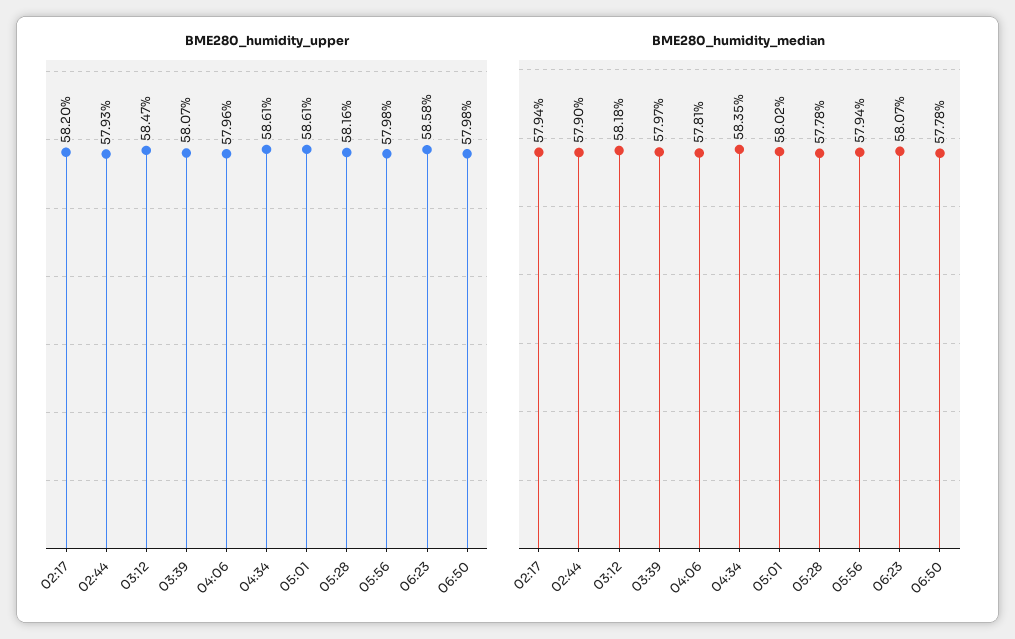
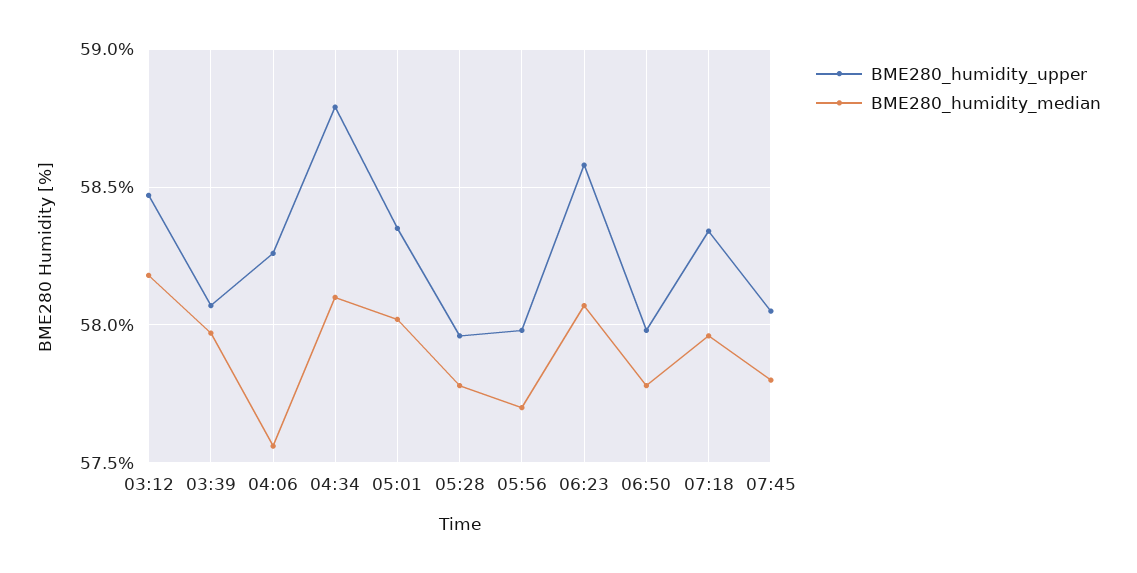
BME280_humidity_upper, 02:17: 58.2 -> none
BME280_humidity_upper, 02:44: 57.93 -> none
BME280_humidity_upper, 04:06: 57.96 -> 58.25
BME280_humidity_upper, 04:34: 58.61 -> 58.8
BME280_humidity_upper, 05:01: 58.61 -> 58.35
BME280_humidity_upper, 05:28: 58.16 -> 57.95
BME280_humidity_median, 02:17: 57.94 -> none
BME280_humidity_median, 02:44: 57.9 -> none
BME280_humidity_median, 04:06: 57.81 -> 57.55
BME280_humidity_median, 04:34: 58.35 -> 58.1
BME280_humidity_median, 05:56: 57.94 -> 57.7
BME280_humidity_upper, 07:18: none -> 58.35
BME280_humidity_median, 07:18: none -> 57.95
BME280_humidity_upper, 07:45: none -> 58.05
BME280_humidity_median, 07:45: none -> 57.8

